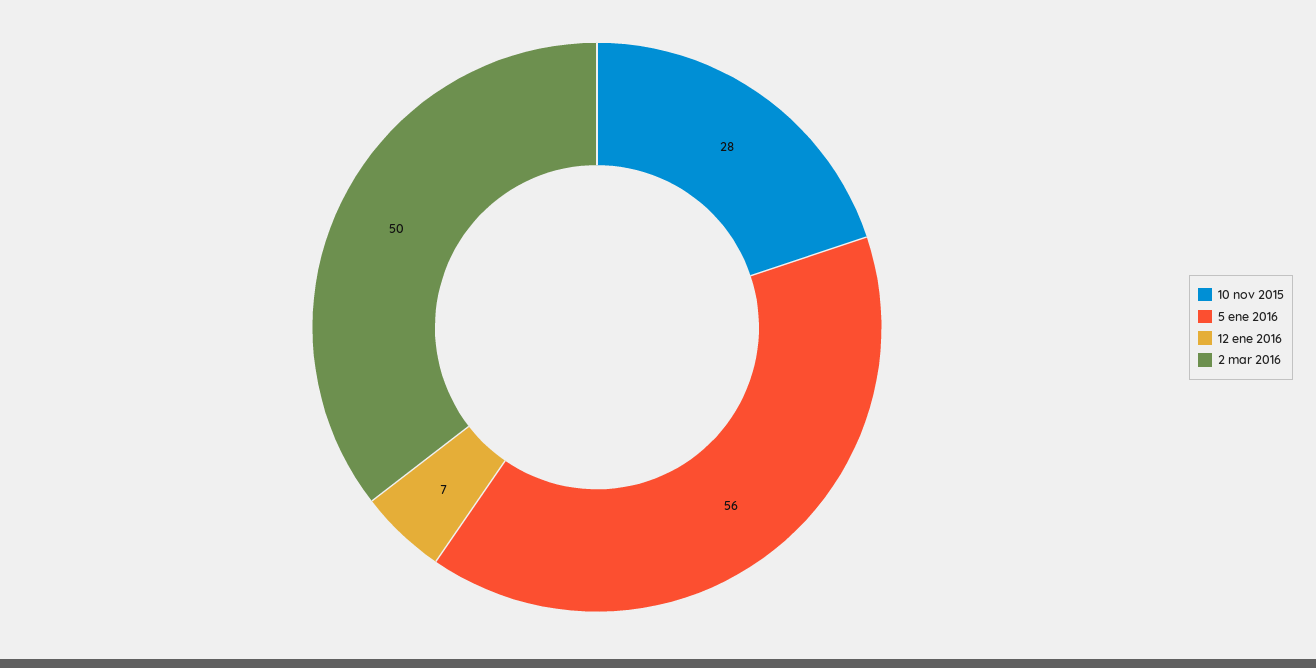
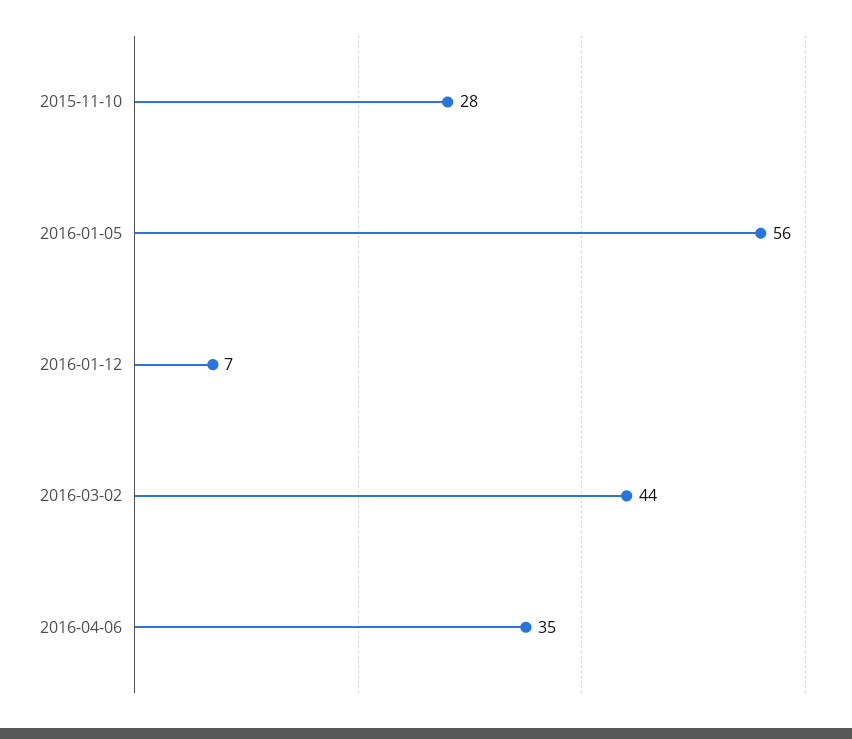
2 mar 2016: 50 -> 44
2016-04-06: none -> 35

